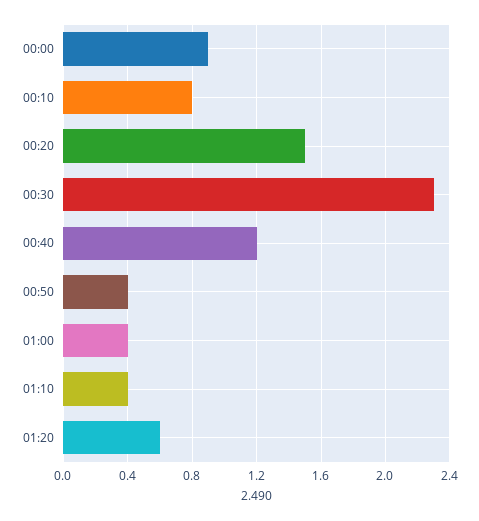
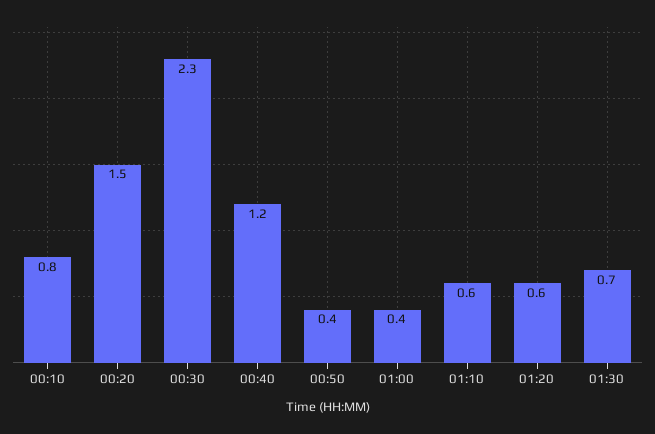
00:00: 0.9 -> none
01:10: 0.4 -> 0.6
01:30: none -> 0.7

